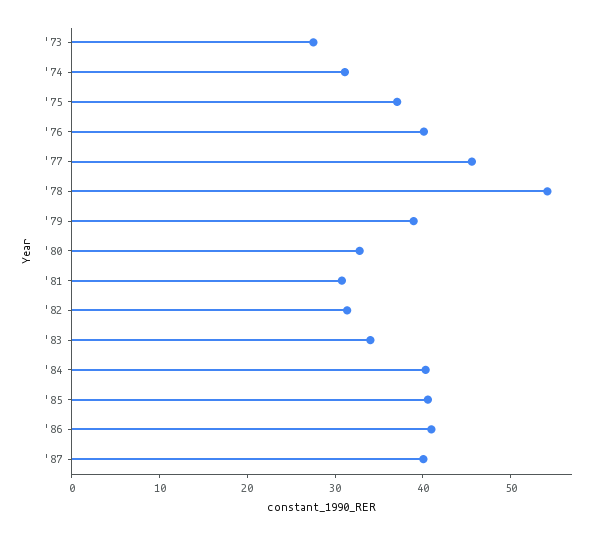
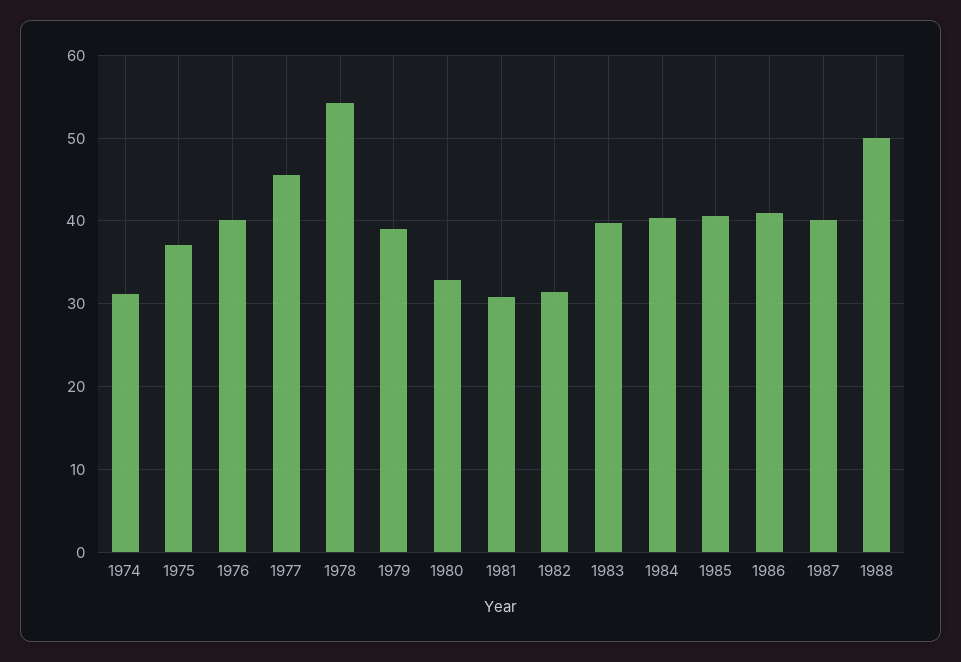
'73: 28 -> none
'83: 34 -> 40
1988: none -> 50

